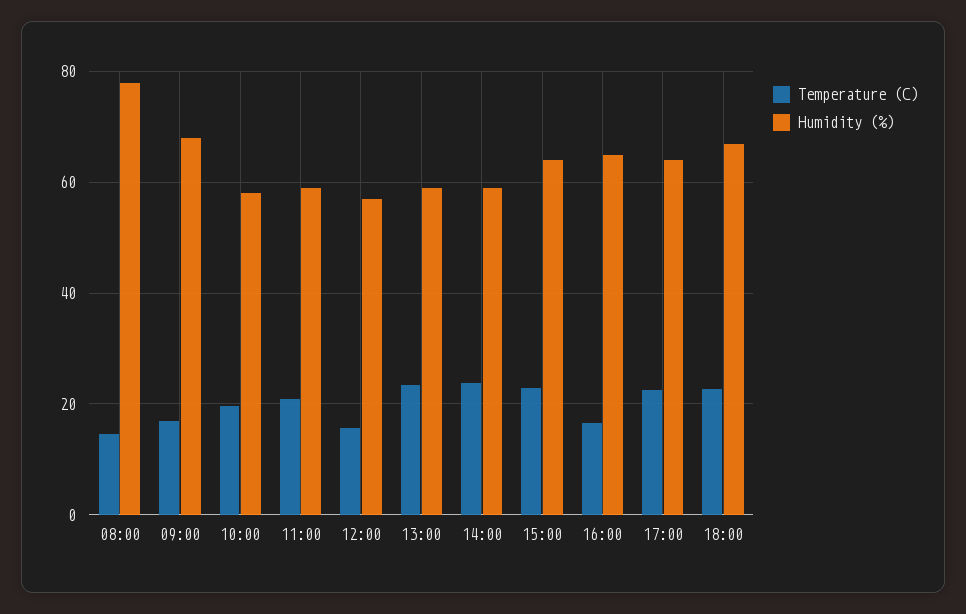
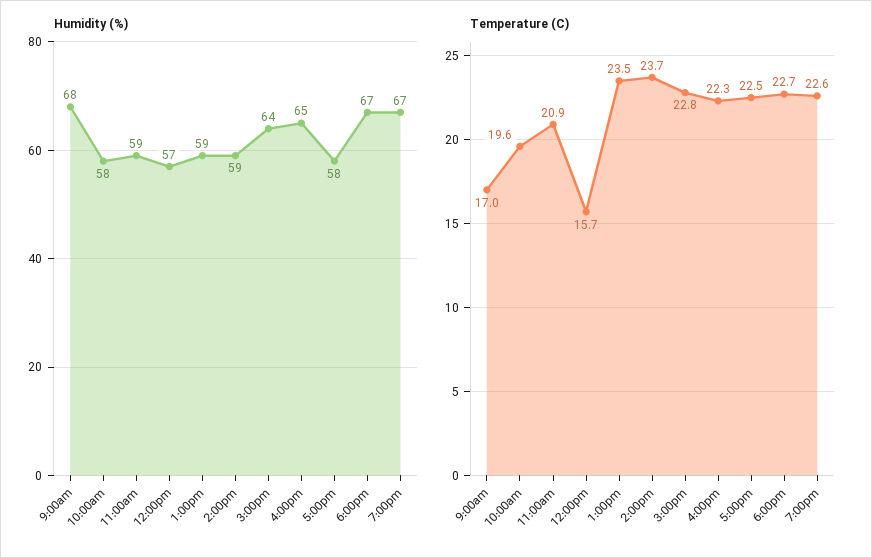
Temperature (C), 08:00: 14 -> none
Humidity (%), 08:00: 78 -> none
Temperature (C), 16:00: 16 -> 22.3
Humidity (%), 17:00: 64 -> 58
Humidity (%), 7:00pm: none -> 67
Temperature (C), 7:00pm: none -> 22.6

